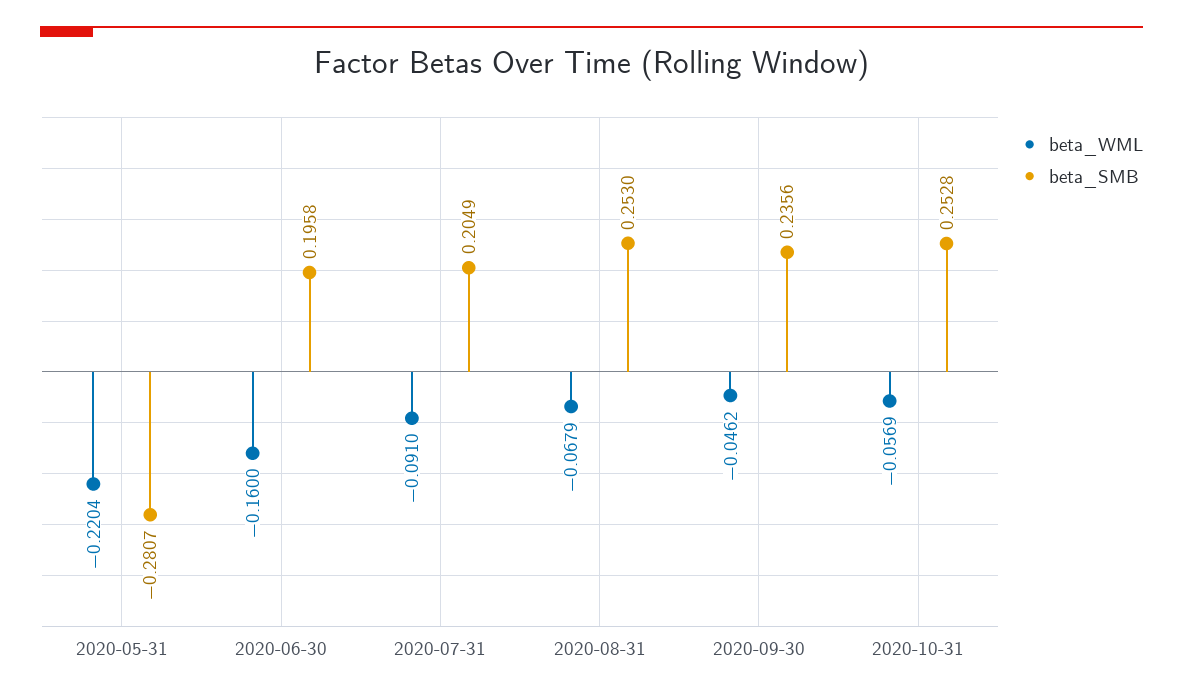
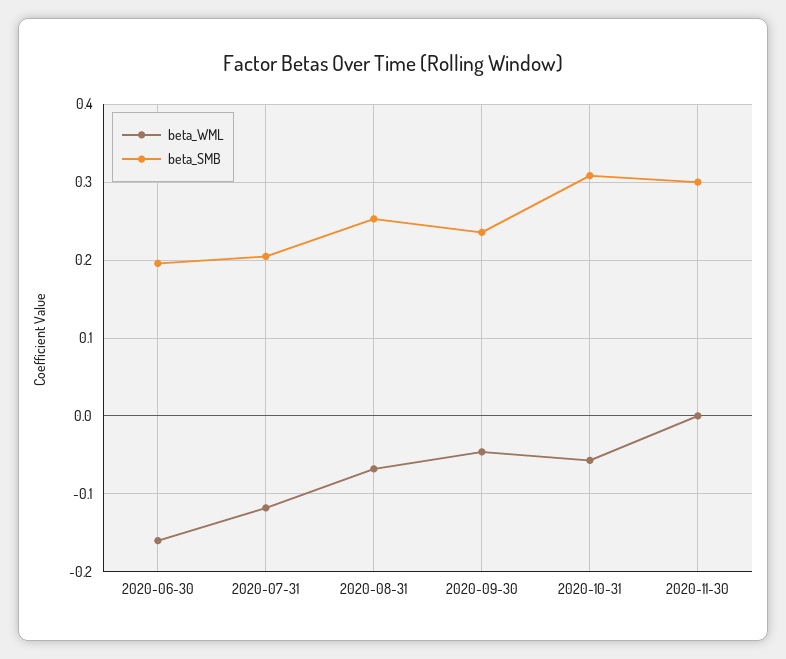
beta_WML, 2020-05-31: -0.2204 -> none
beta_SMB, 2020-05-31: -0.2807 -> none
beta_WML, 2020-07-31: -0.091 -> -0.12
beta_SMB, 2020-10-31: 0.2528 -> 0.31
beta_WML, 2020-11-30: none -> 0
beta_SMB, 2020-11-30: none -> 0.3

